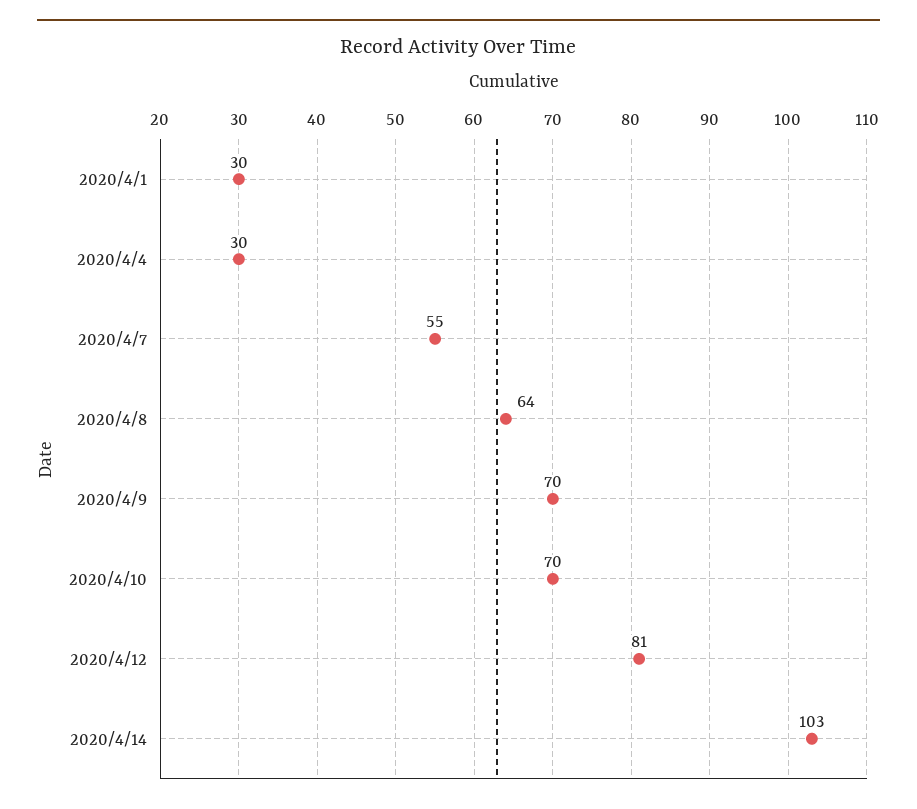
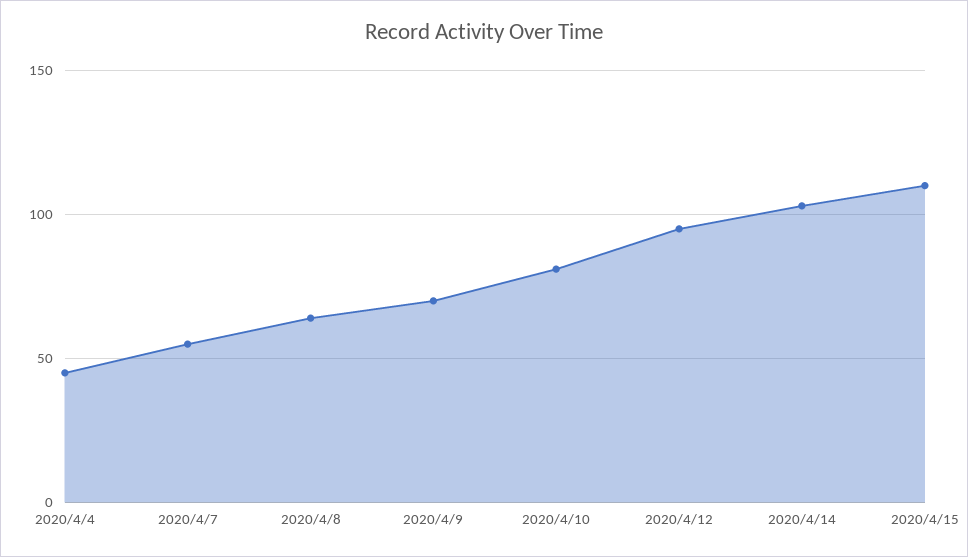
2020/4/1: 30 -> none
2020/4/4: 30 -> 45
2020/4/10: 70 -> 80
2020/4/12: 81 -> 95
2020/4/15: none -> 110

